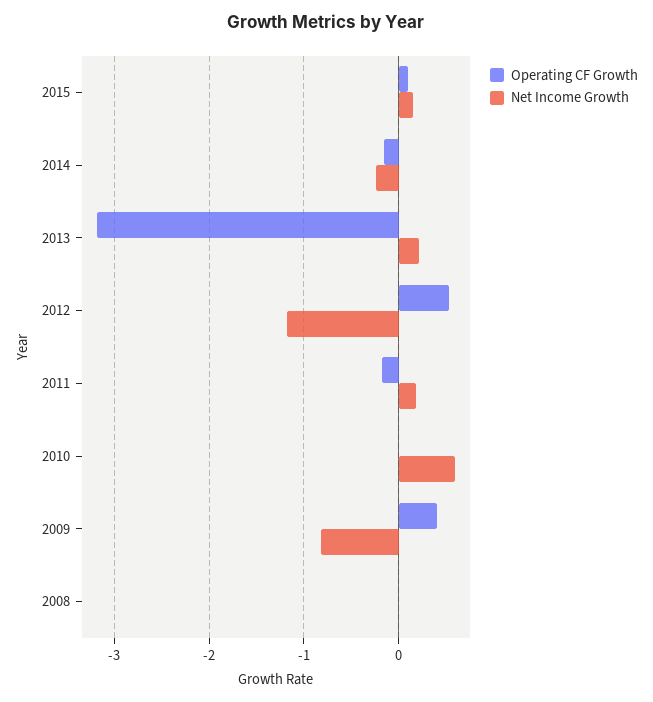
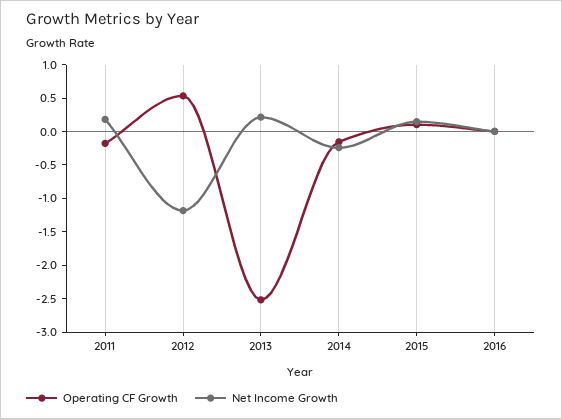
Operating CF Growth, 2013: -3.2 -> -2.5
Operating CF Growth, 2010: 0 -> none
Net Income Growth, 2010: 0.6 -> none
Operating CF Growth, 2009: 0.4 -> none
Net Income Growth, 2009: -0.8 -> none
Operating CF Growth, 2008: 0 -> none
Net Income Growth, 2008: 0 -> none
Operating CF Growth, 2016: none -> 0
Net Income Growth, 2016: none -> 0

